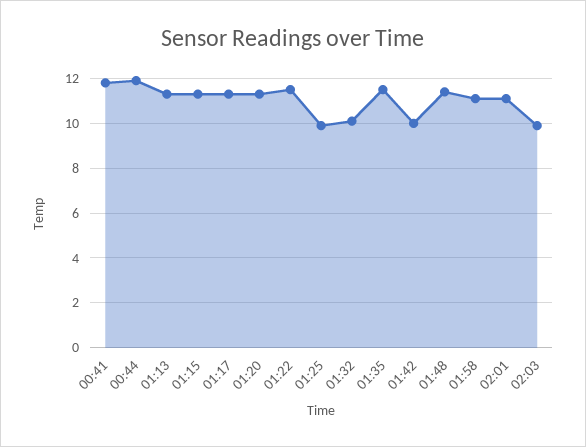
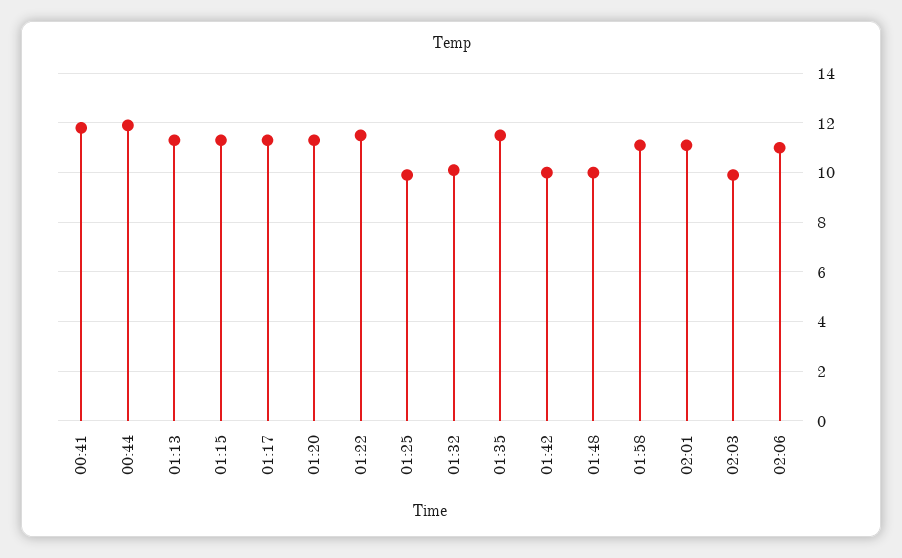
01:48: 11.5 -> 10
02:06: none -> 11

